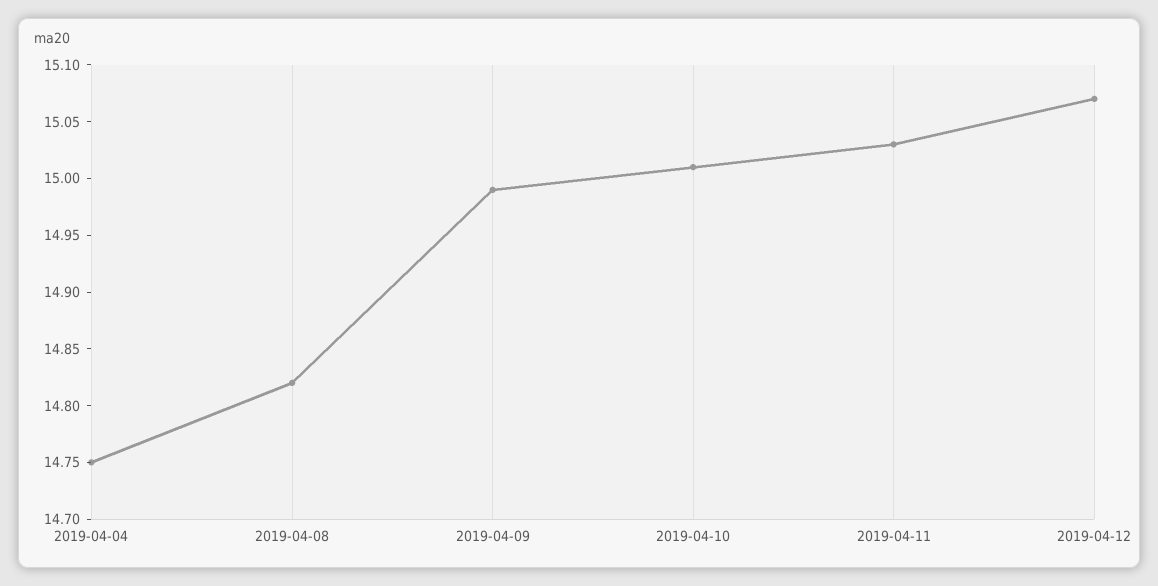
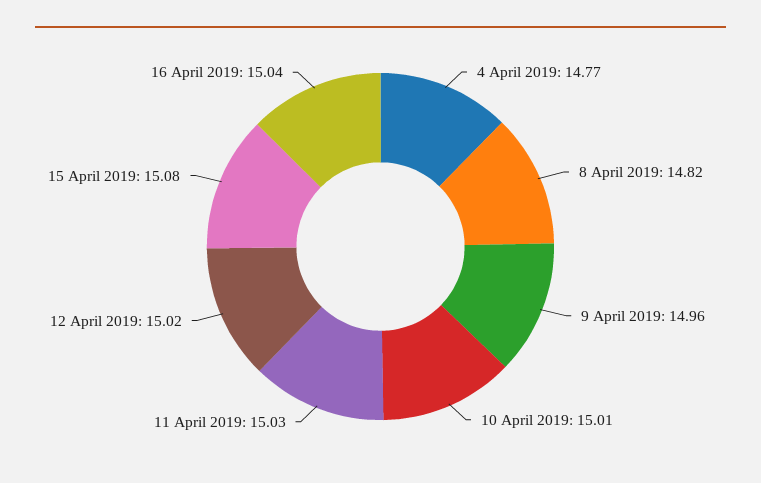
2019-04-04: 14.75 -> 14.77
2019-04-09: 14.99 -> 14.96
2019-04-12: 15.07 -> 15.02
15 April 2019: none -> 15.08
16 April 2019: none -> 15.04

